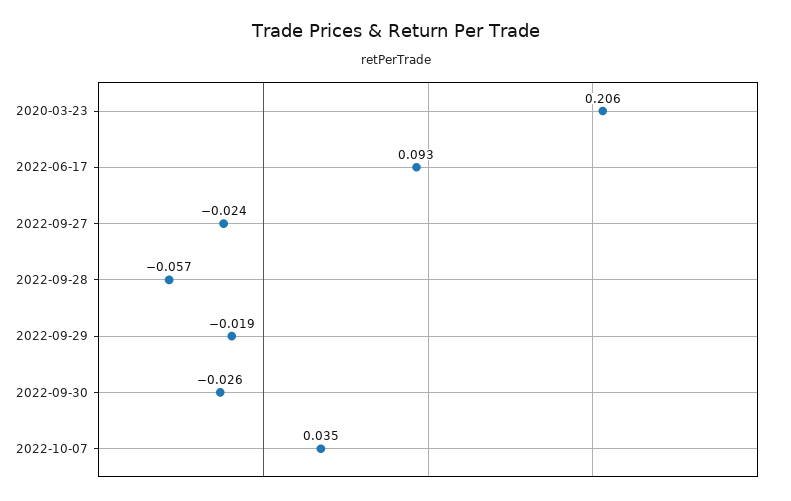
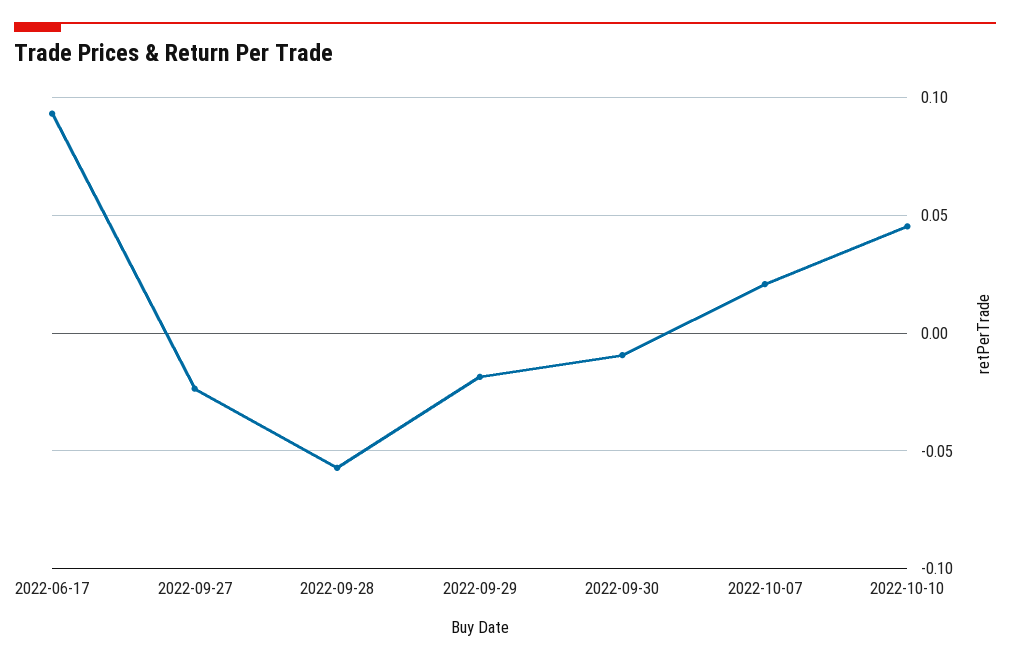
2020-03-23: 0.206 -> none
2022-09-30: -0.026 -> -0.01
2022-10-07: 0.035 -> 0.02
2022-10-10: none -> 0.045

